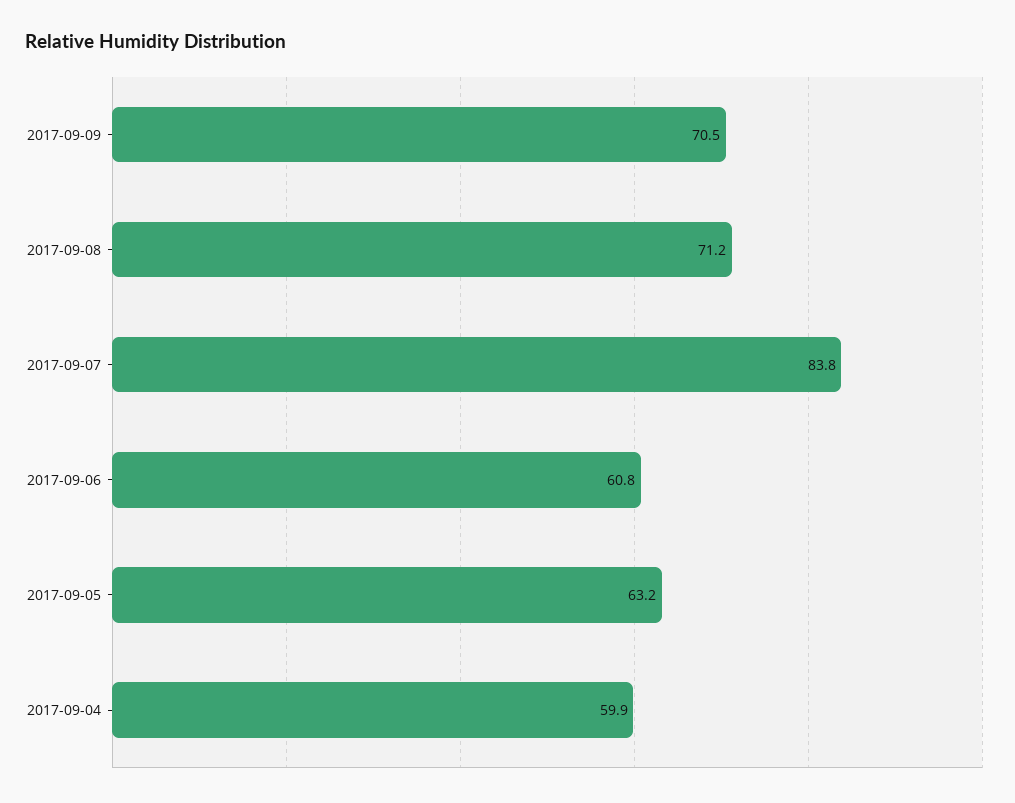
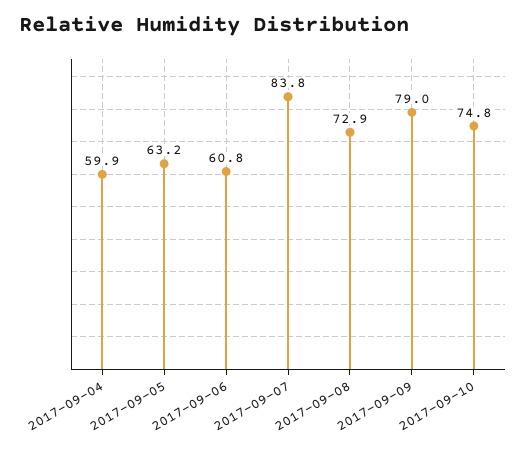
2017-09-09: 70.5 -> 79
2017-09-08: 71.2 -> 72.9
2017-09-10: none -> 74.8

